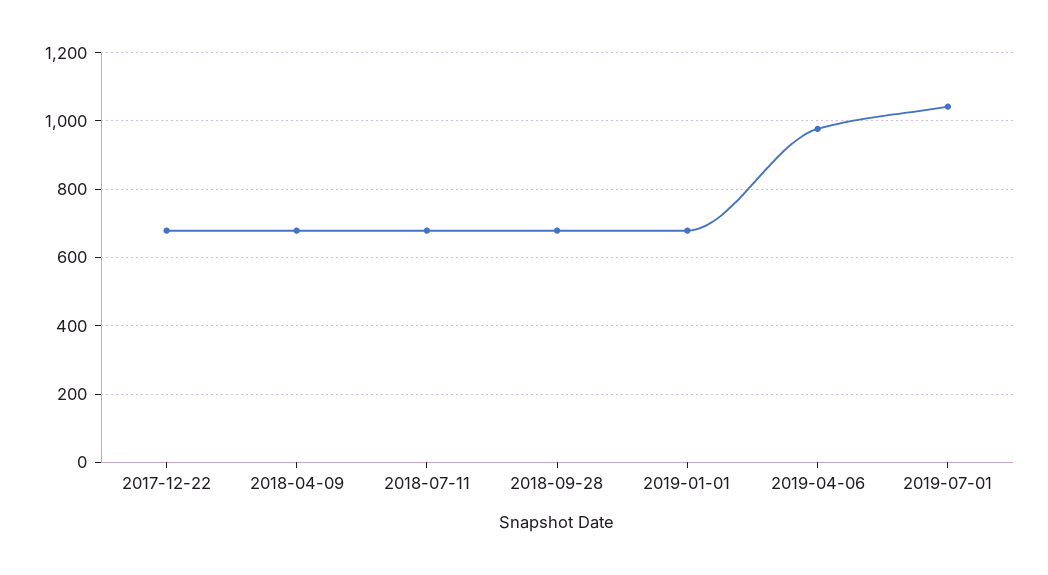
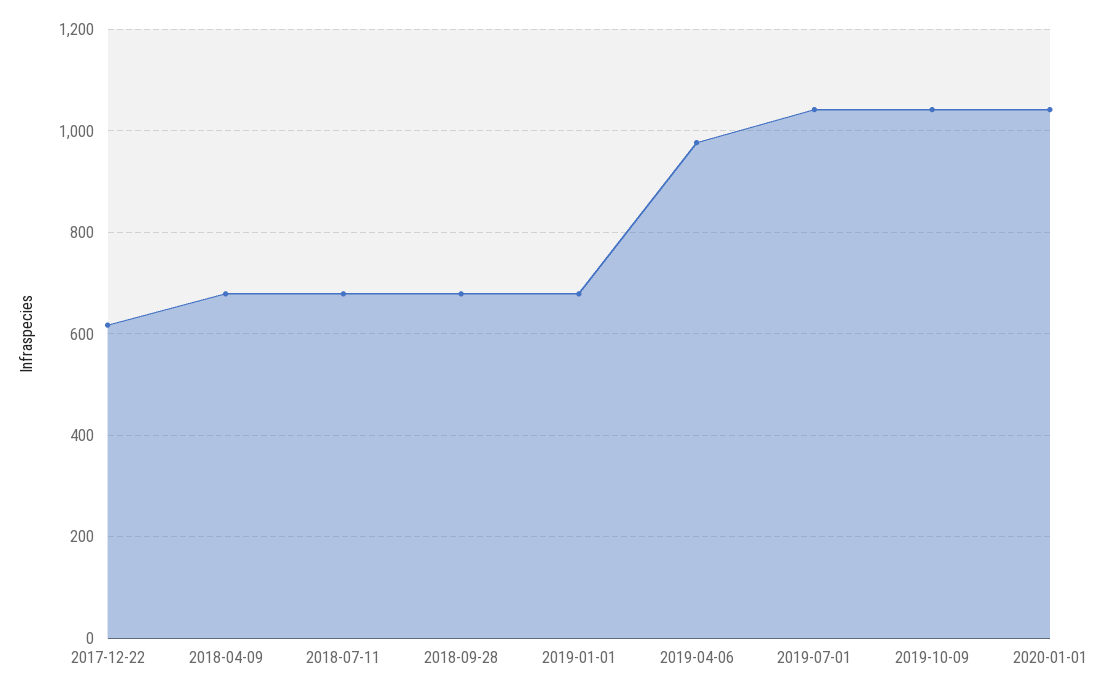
2017-12-22: 680 -> 620
2019-10-09: none -> 1040
2020-01-01: none -> 1040

